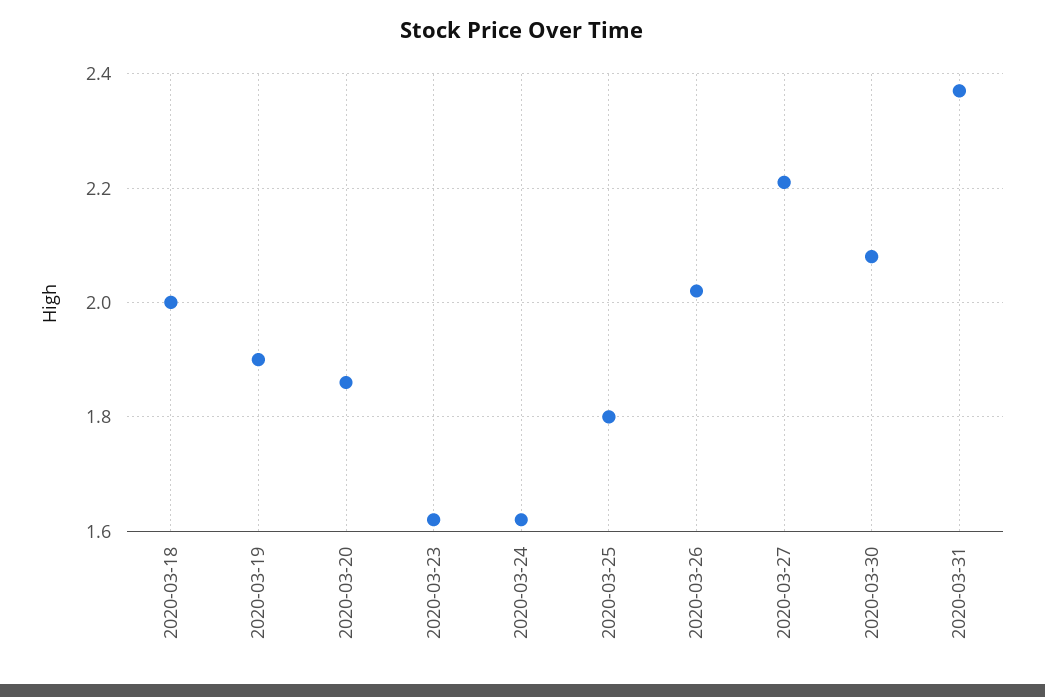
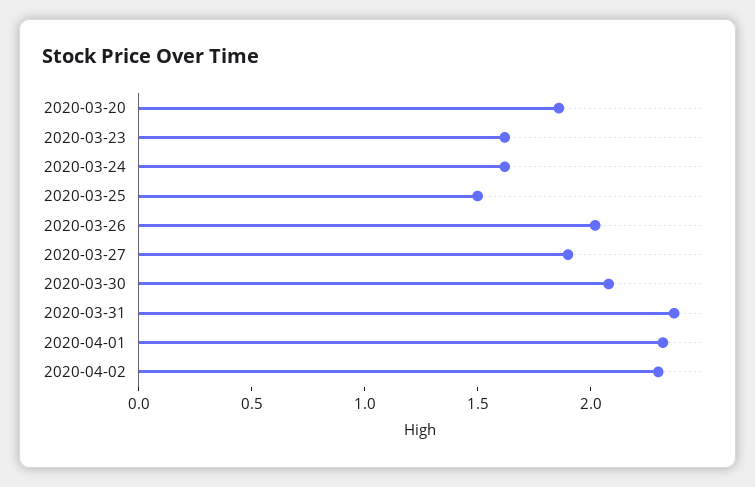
2020-03-18: 2 -> none
2020-03-19: 1.9 -> none
2020-03-25: 1.8 -> 1.5
2020-03-27: 2.2 -> 1.9
2020-04-01: none -> 2.3
2020-04-02: none -> 2.3

